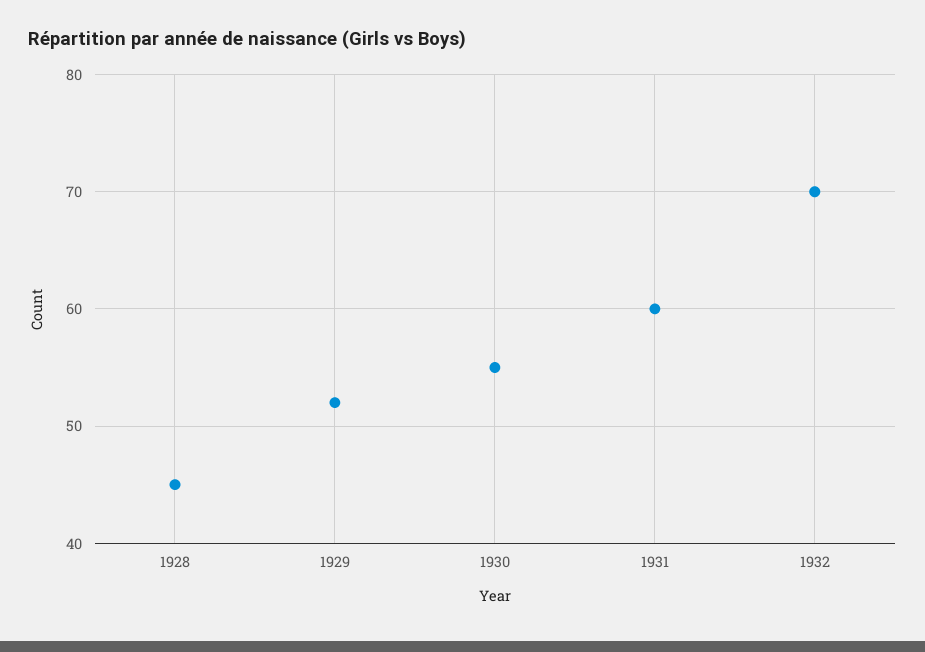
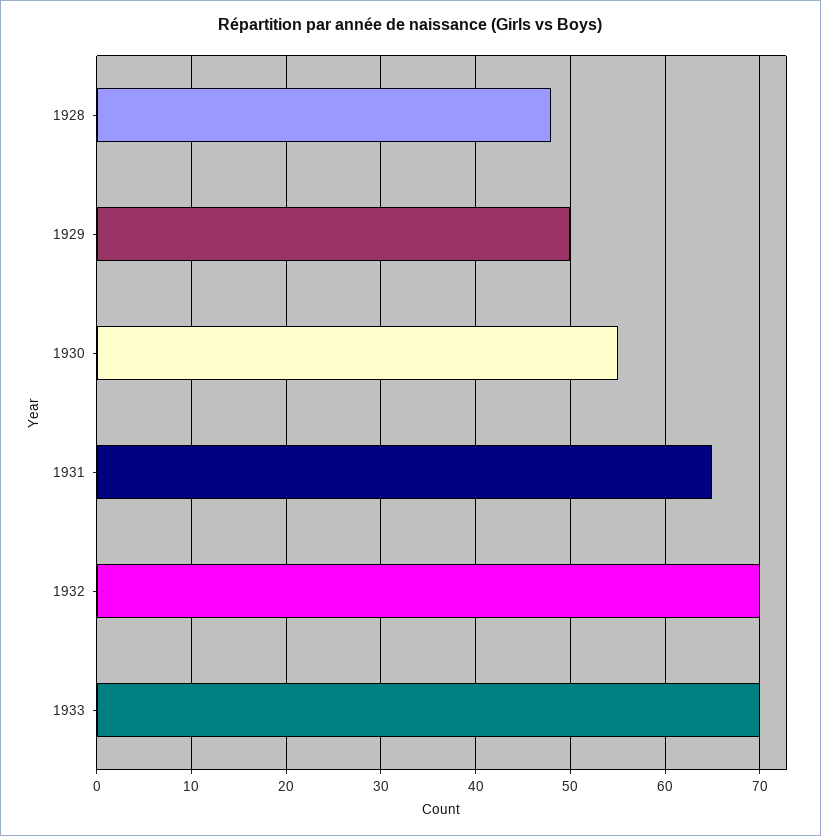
1928: 45 -> 48
1929: 52 -> 50
1931: 60 -> 65
1933: none -> 70

